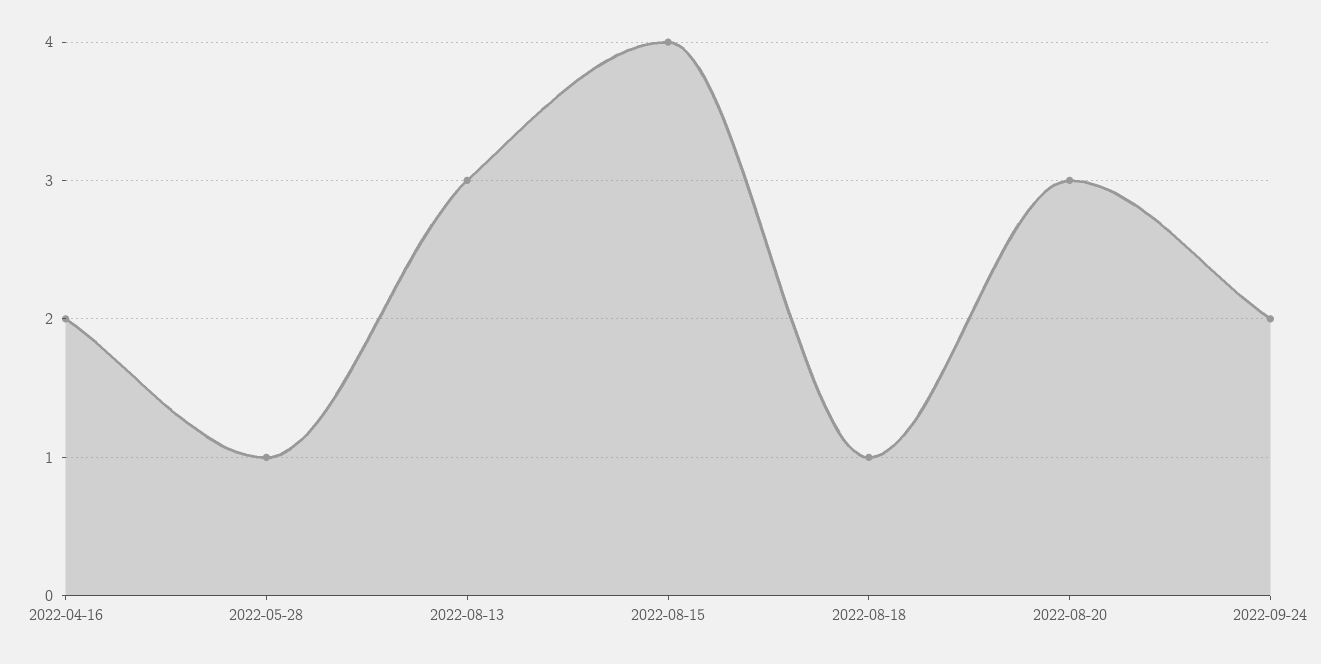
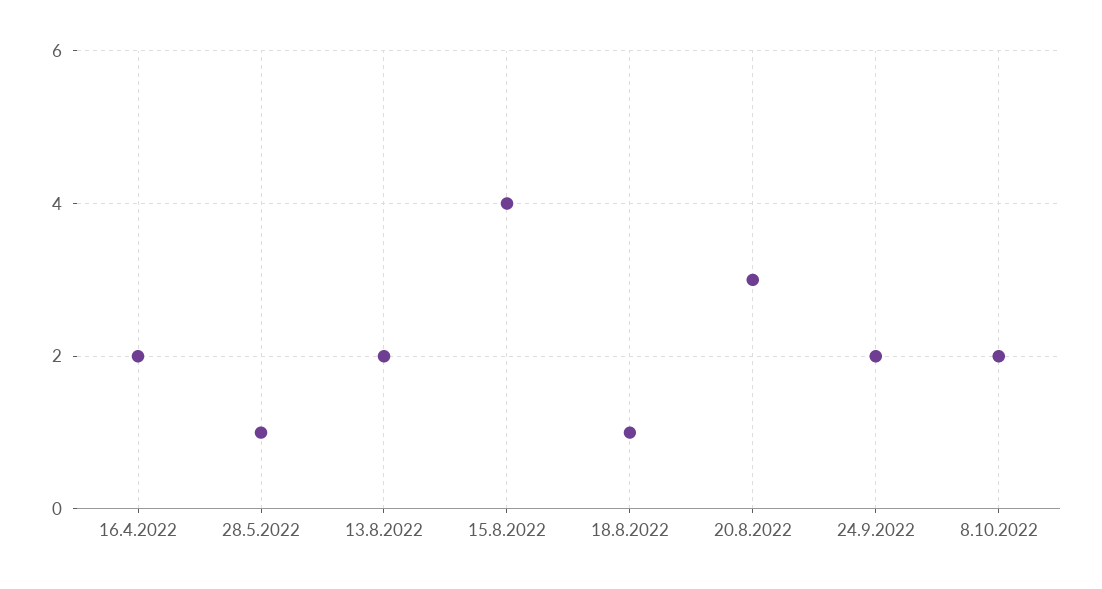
2022-08-13: 3 -> 2
8.10.2022: none -> 2

